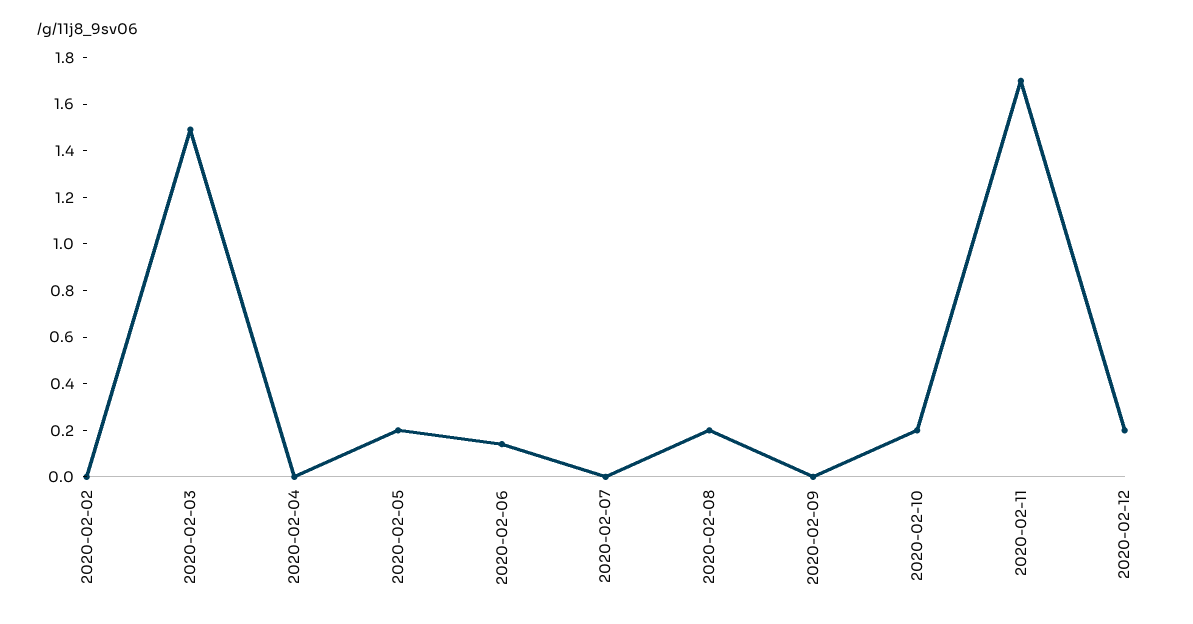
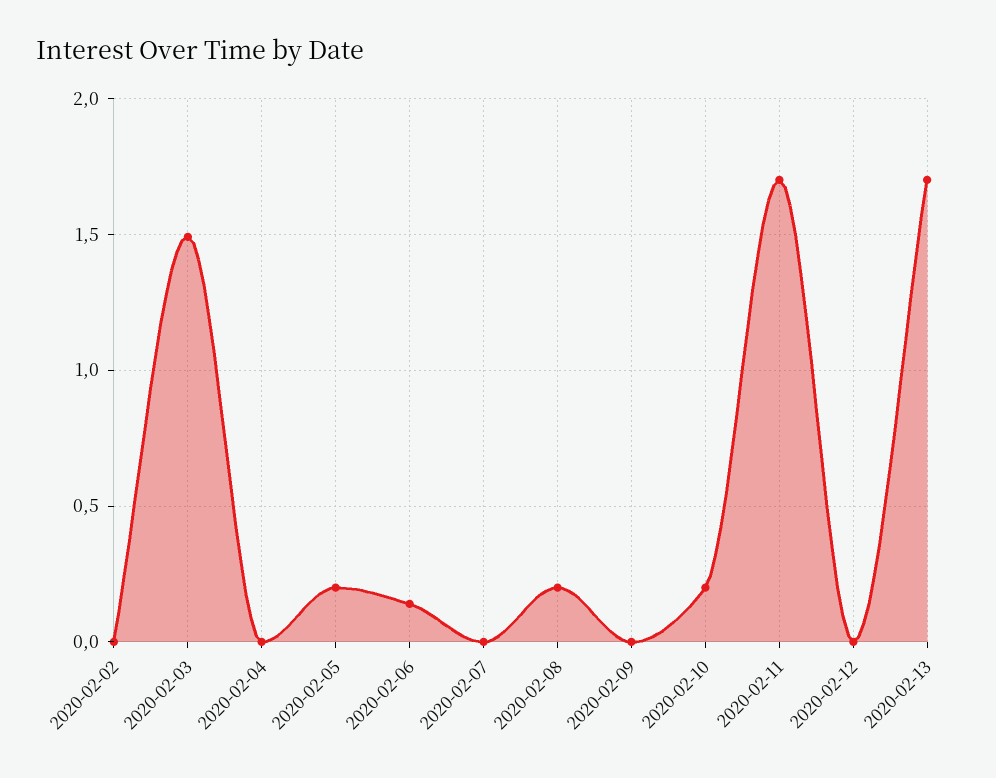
2020-02-12: 0.2 -> 0
2020-02-13: none -> 1.7

